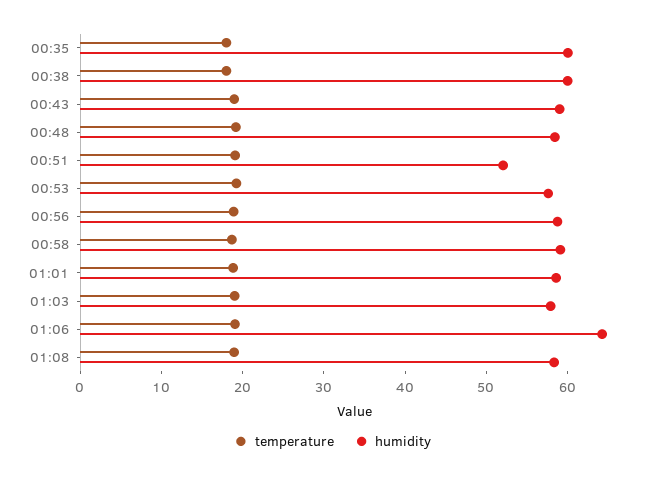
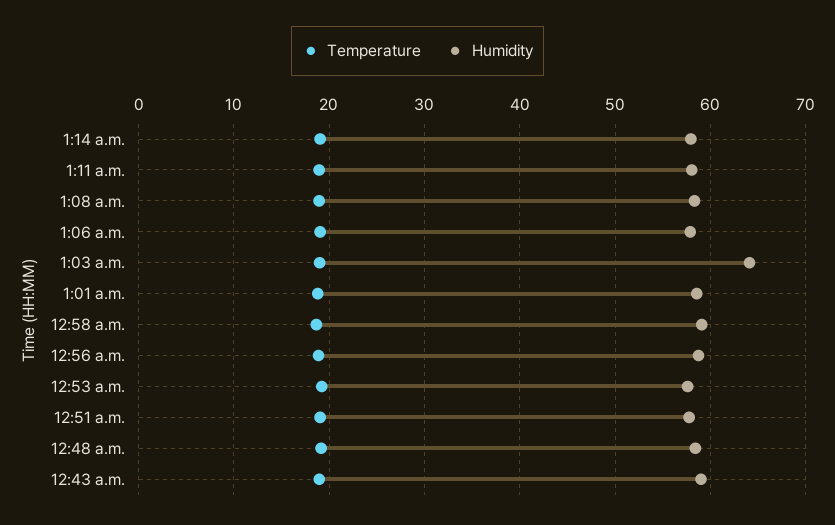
temperature, 00:35: 18 -> none
humidity, 00:35: 60 -> none
temperature, 00:38: 18 -> none
humidity, 00:38: 60 -> none
humidity, 00:51: 52 -> 58
humidity, 01:03: 58 -> 64
humidity, 01:06: 64 -> 58
temperature, 1:14 a.m.: none -> 19
humidity, 1:14 a.m.: none -> 58
temperature, 1:11 a.m.: none -> 19
humidity, 1:11 a.m.: none -> 58

